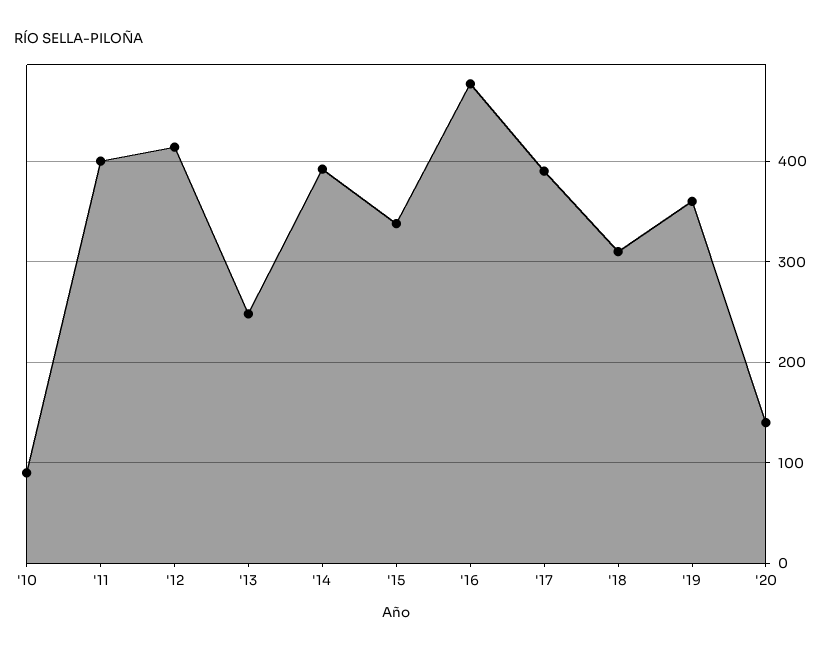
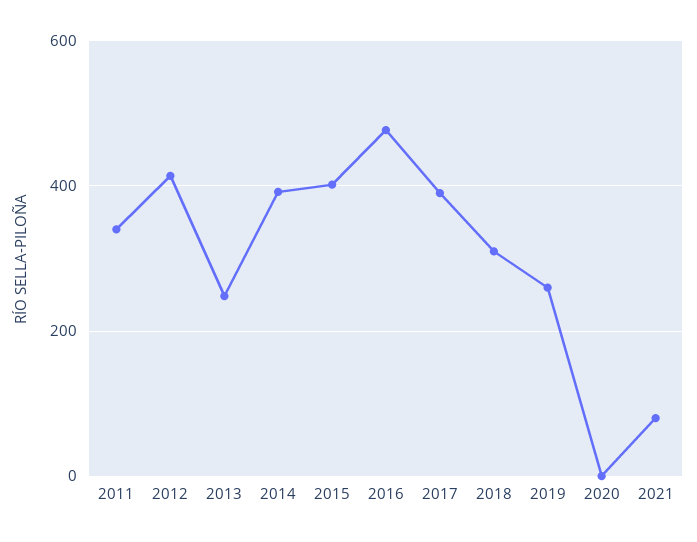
'10: 90 -> none
'11: 400 -> 340
'15: 340 -> 400
'19: 360 -> 260
'20: 140 -> 0
2021: none -> 80

